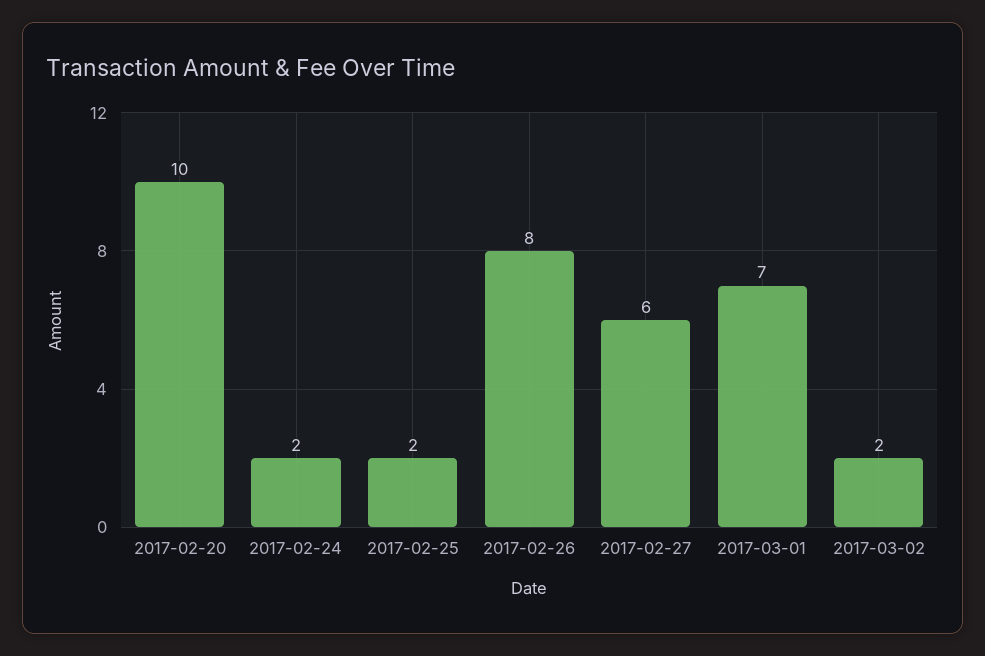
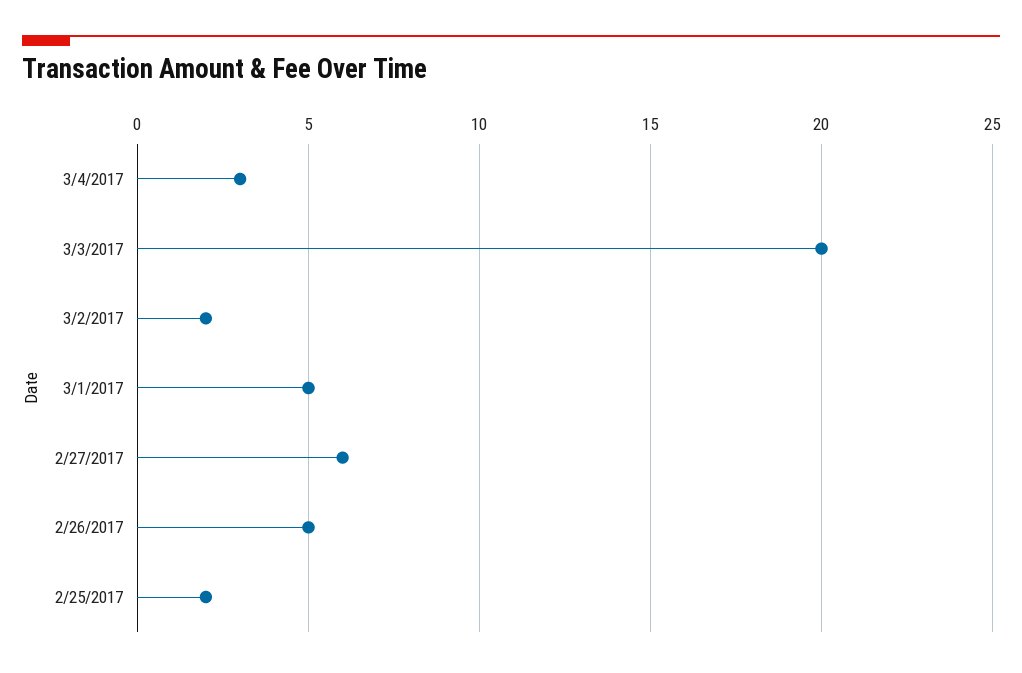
2017-02-20: 10 -> none
2017-02-24: 2 -> none
2017-02-26: 8 -> 5
2017-03-01: 7 -> 5
3/4/2017: none -> 3
3/3/2017: none -> 20

